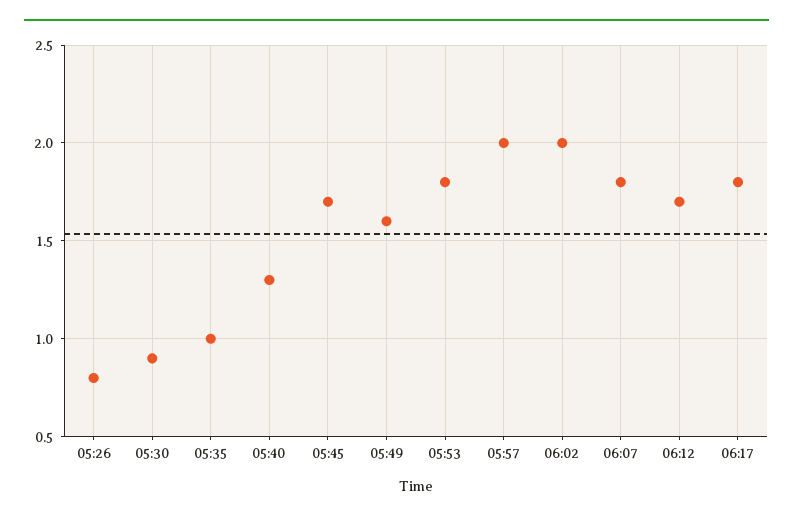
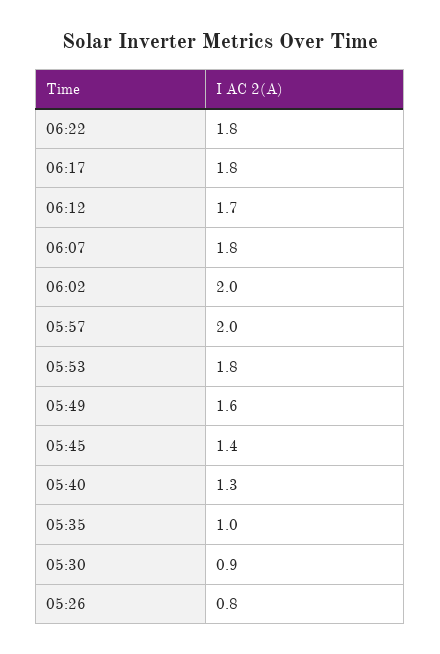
05:45: 1.7 -> 1.4
06:22: none -> 1.8

